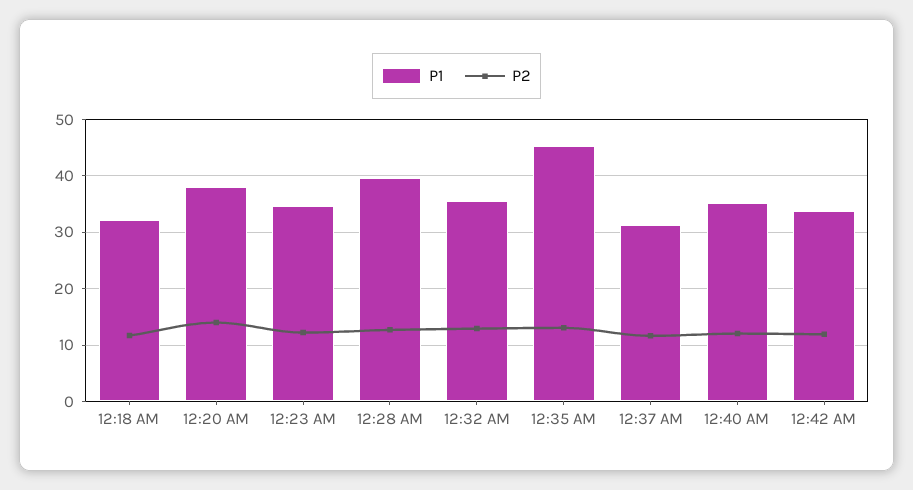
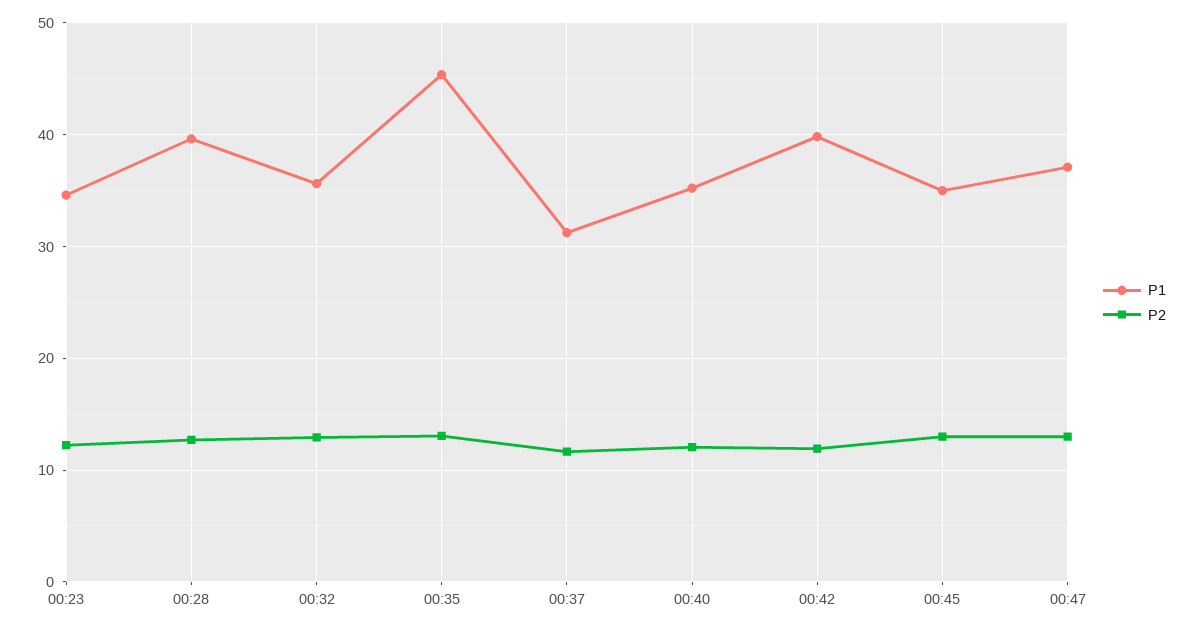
P1, 12:18 AM: 32 -> none
P2, 12:18 AM: 12 -> none
P1, 12:20 AM: 38 -> none
P2, 12:20 AM: 14 -> none
P1, 12:42 AM: 34 -> 40
P1, 00:45: none -> 35
P2, 00:45: none -> 13
P1, 00:47: none -> 37
P2, 00:47: none -> 13

